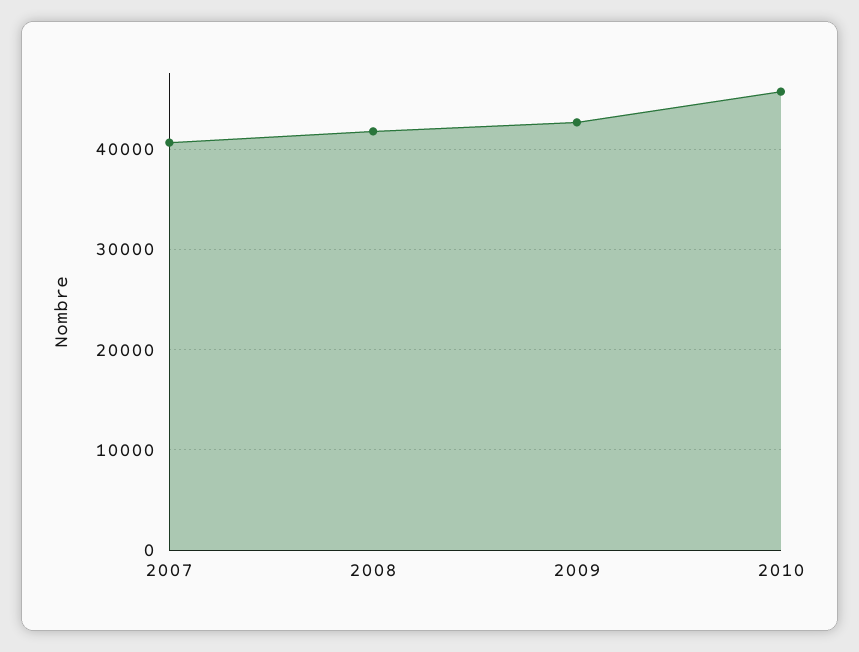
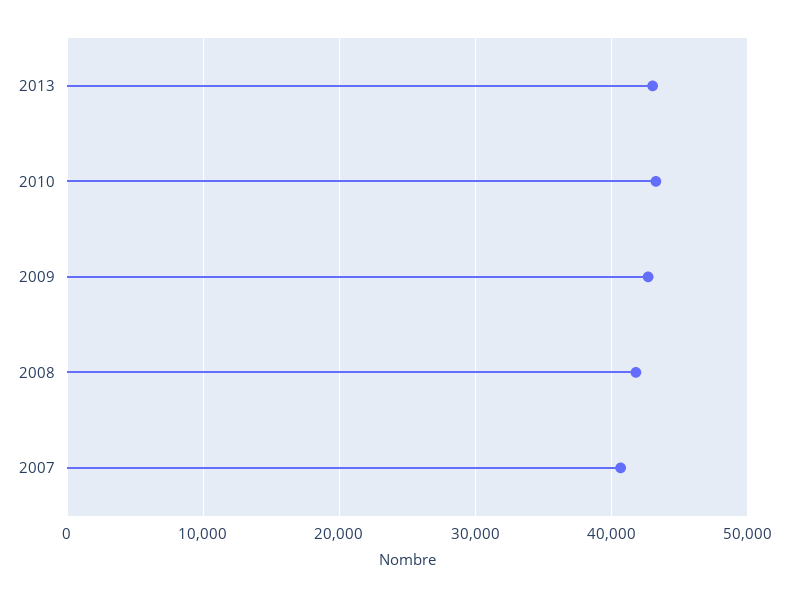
2010: 46000 -> 43000
2013: none -> 43000

